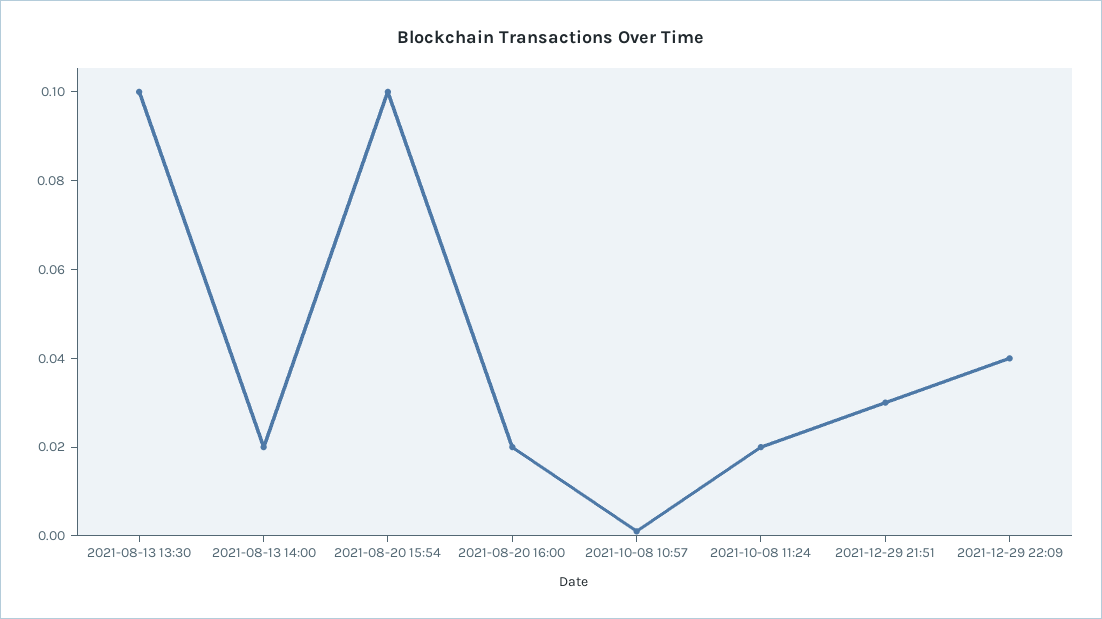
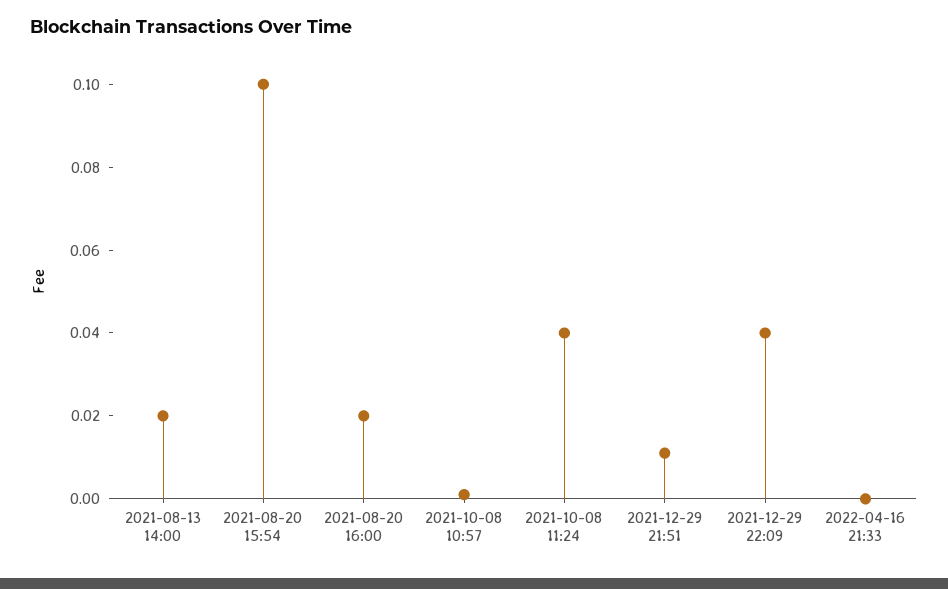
2021-08-13 13:30: 0.1 -> none
2021-10-08 11:24: 0.02 -> 0.04
2021-12-29 21:51: 0.03 -> 0.01
2022-04-16 21:33: none -> 0

